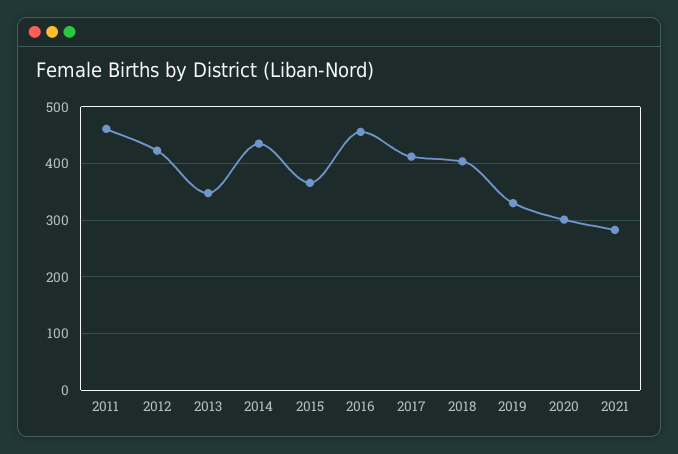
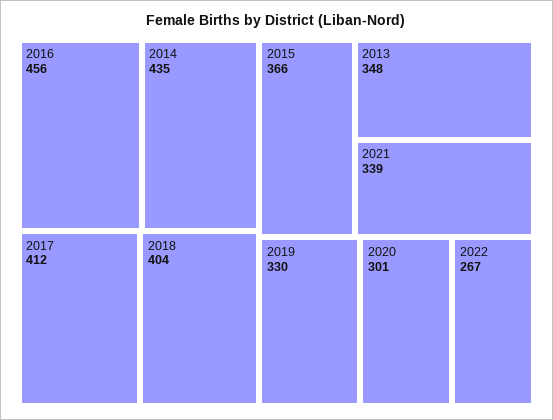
2011: 460 -> none
2012: 420 -> none
2021: 280 -> 339
2022: none -> 267

